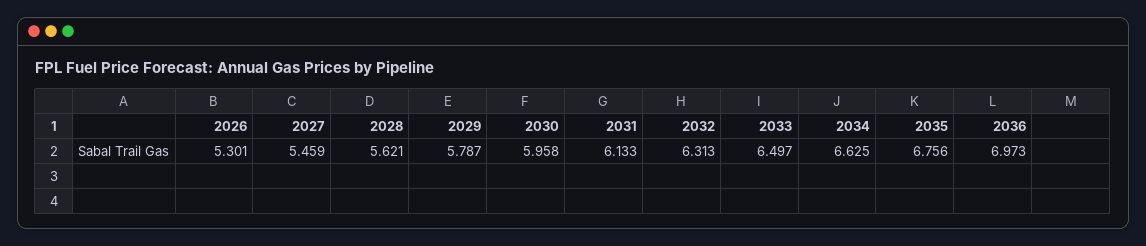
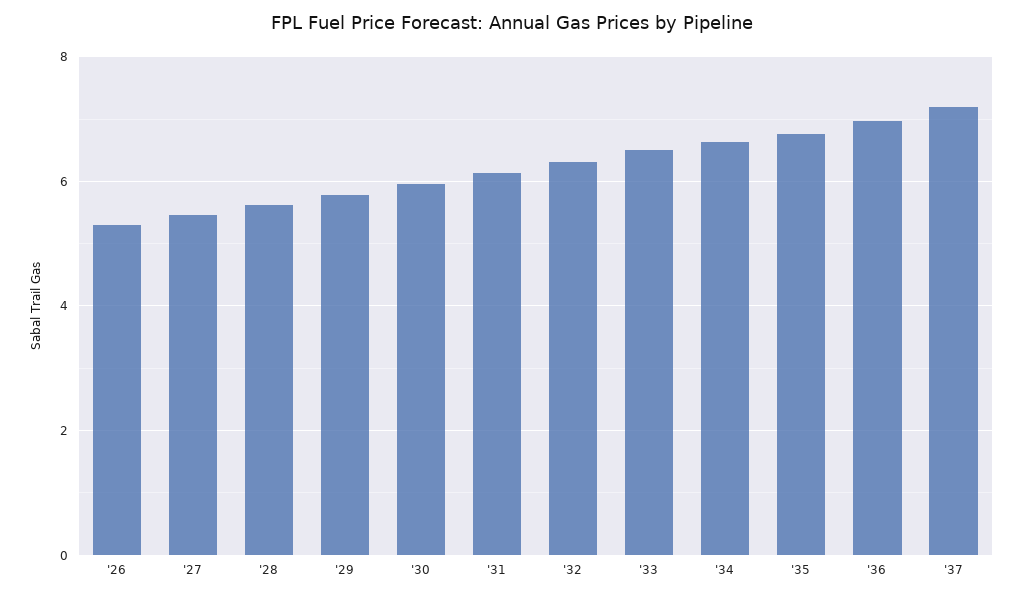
'37: none -> 7.2

